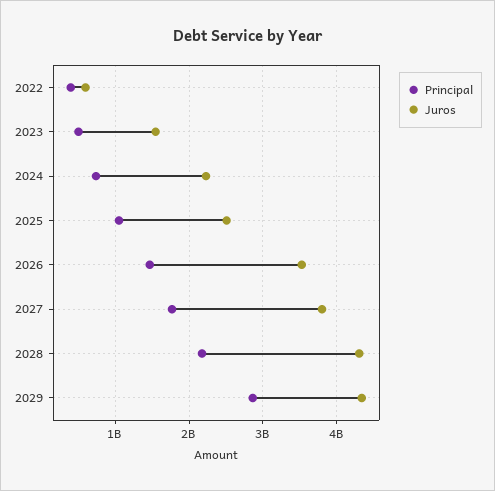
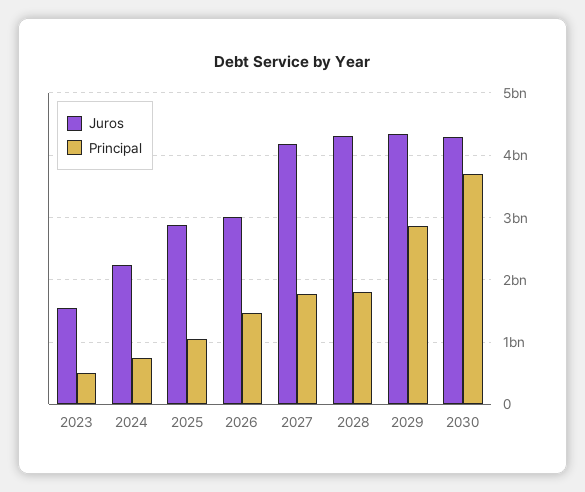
Principal, 2022: 400000000 -> none
Juros, 2022: 600000000 -> none
Juros, 2025: 2500000000 -> 2900000000
Juros, 2026: 3500000000 -> 3000000000
Juros, 2027: 3800000000 -> 4200000000
Principal, 2028: 2200000000 -> 1800000000
Juros, 2030: none -> 4300000000
Principal, 2030: none -> 3700000000

